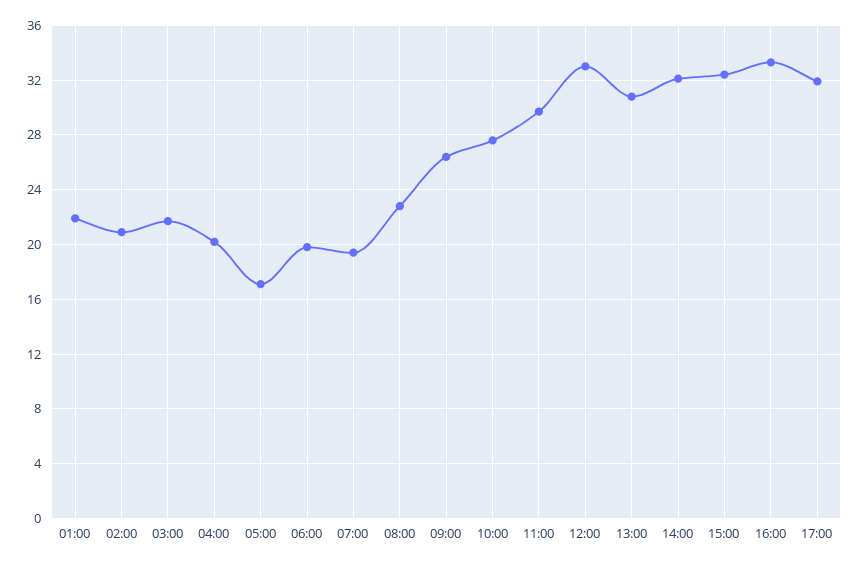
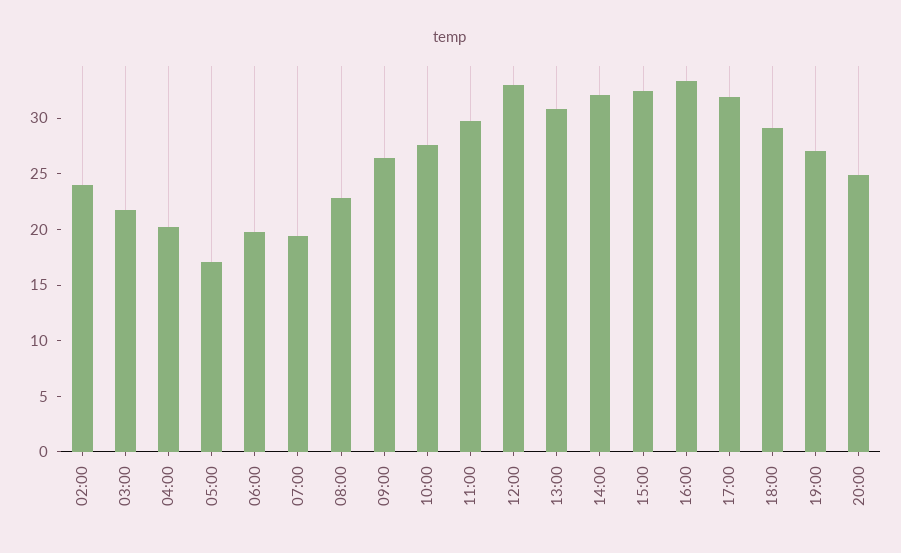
01:00: 22 -> none
02:00: 21 -> 24
18:00: none -> 29
19:00: none -> 27
20:00: none -> 25

